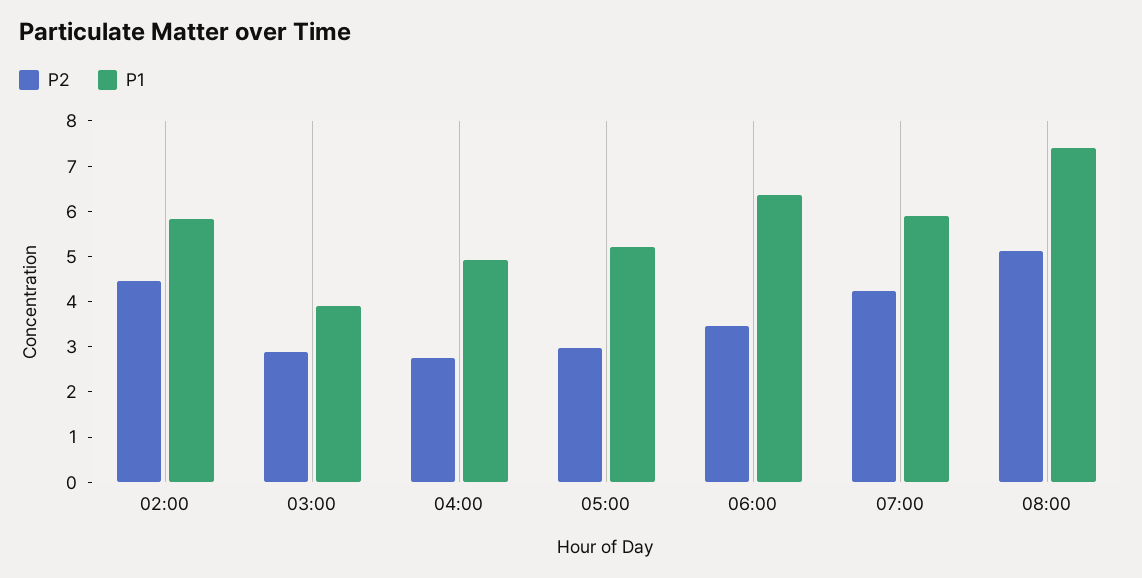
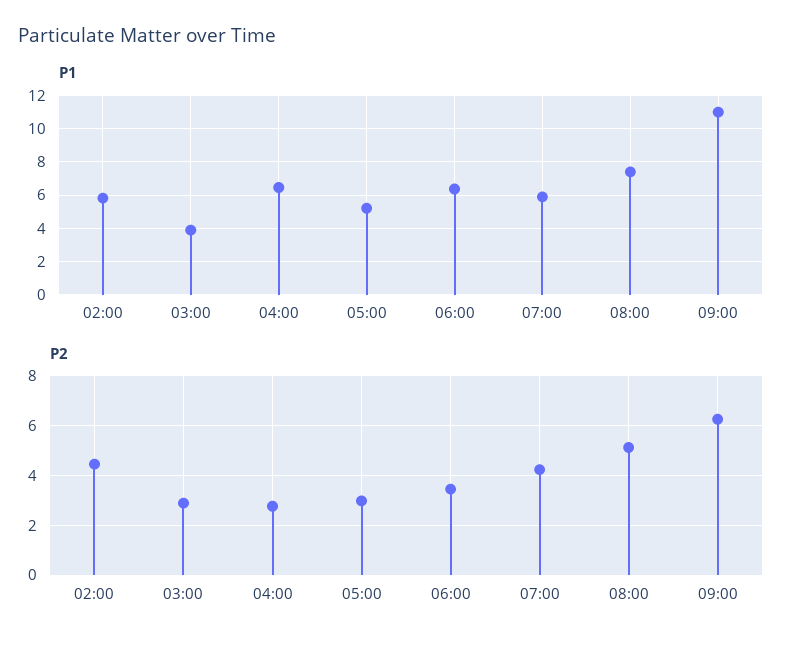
P1, 04:00: 5 -> 6.5
P1, 09:00: none -> 11
P2, 09:00: none -> 6.25

